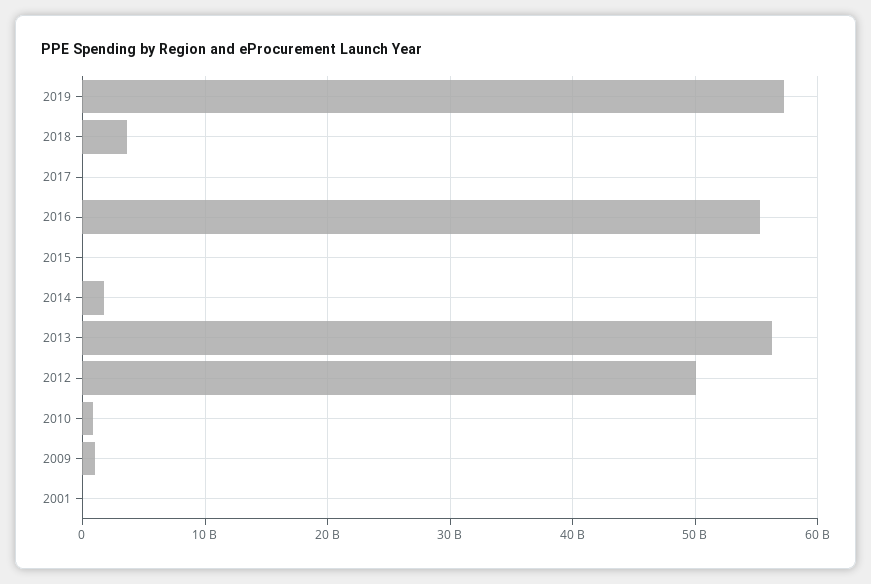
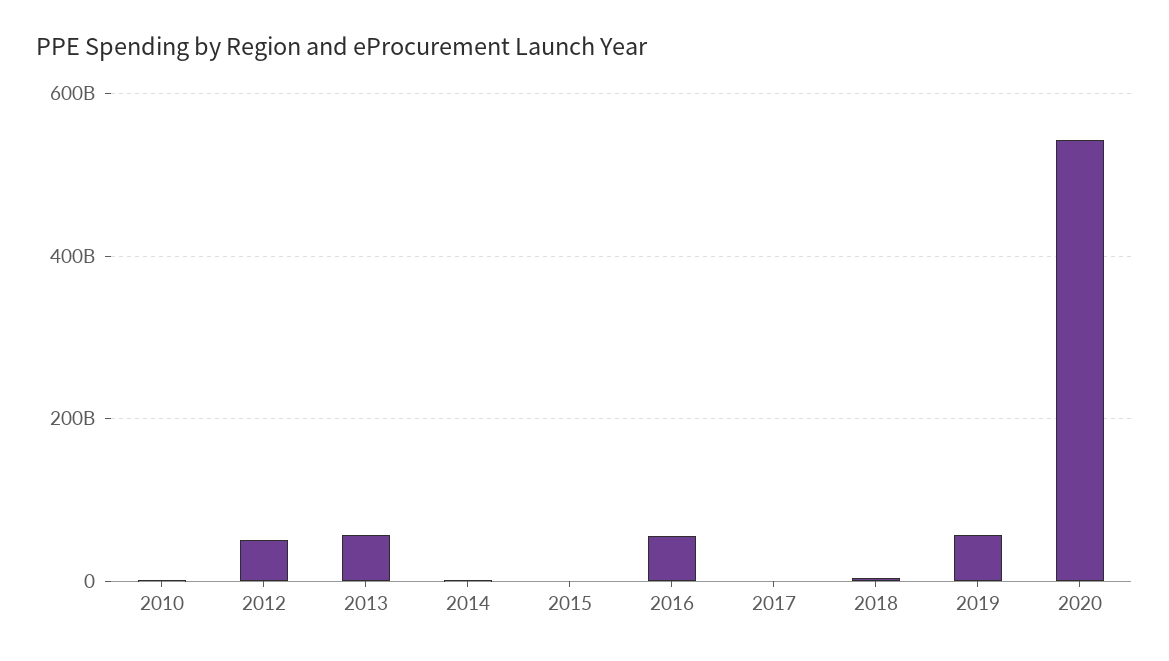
2009: 1000000000 -> none
2001: 0 -> none
2020: none -> 540000000000

